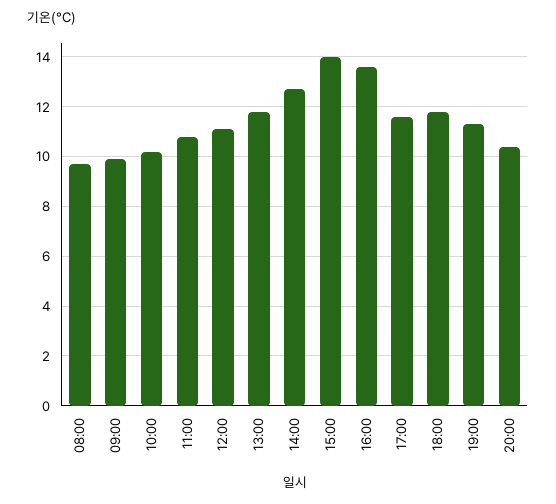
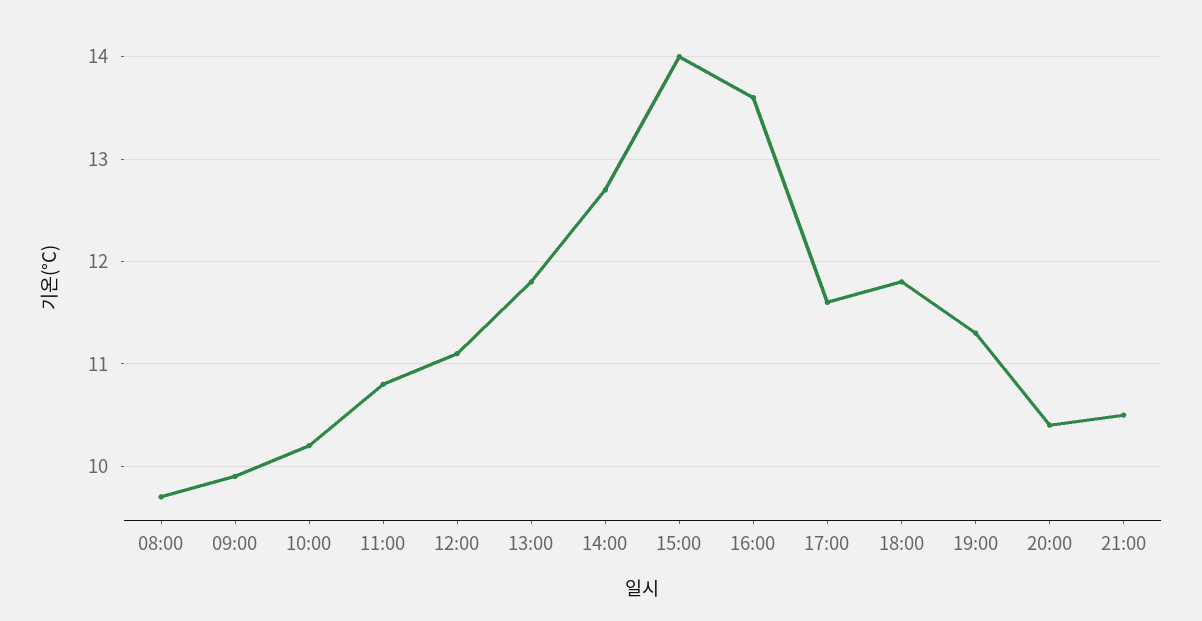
21:00: none -> 10.5

